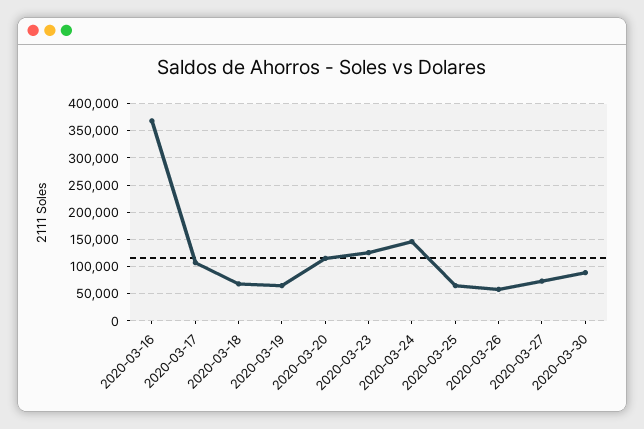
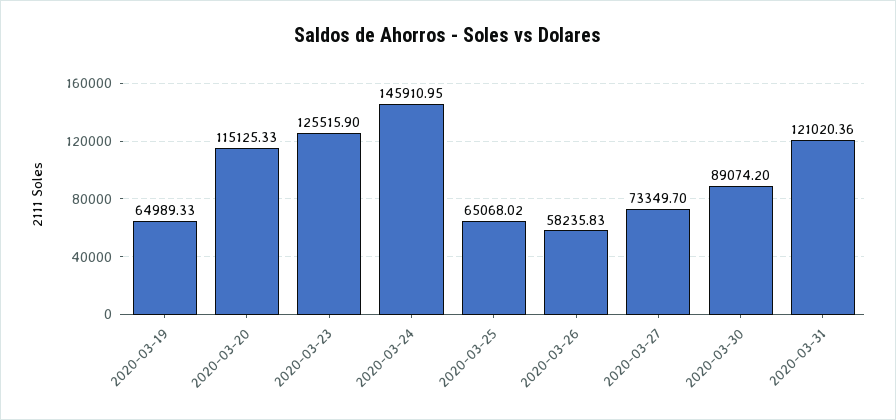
2020-03-16: 375000 -> none
2020-03-17: 100000 -> none
2020-03-18: 75000 -> none
2020-03-31: none -> 121020.36

